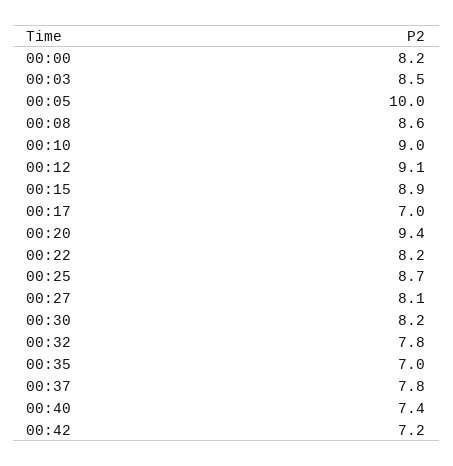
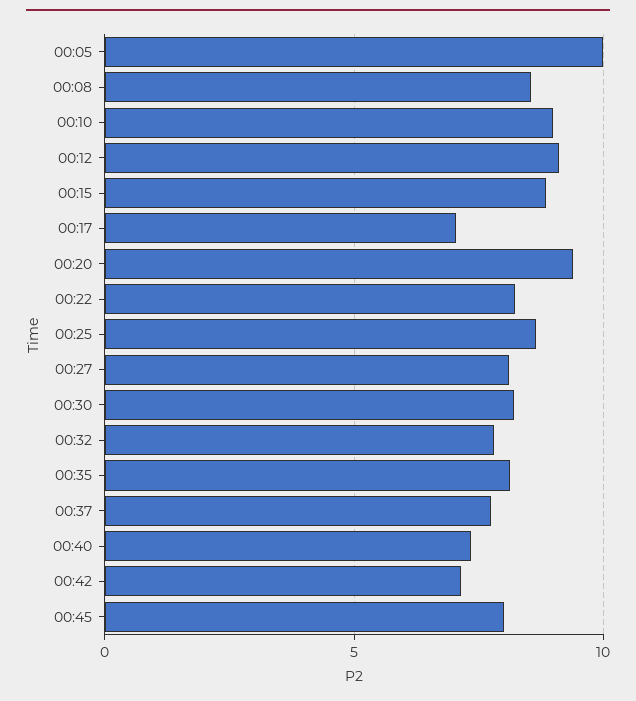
00:00: 8.2 -> none
00:03: 8.5 -> none
00:35: 7 -> 8
00:45: none -> 8

